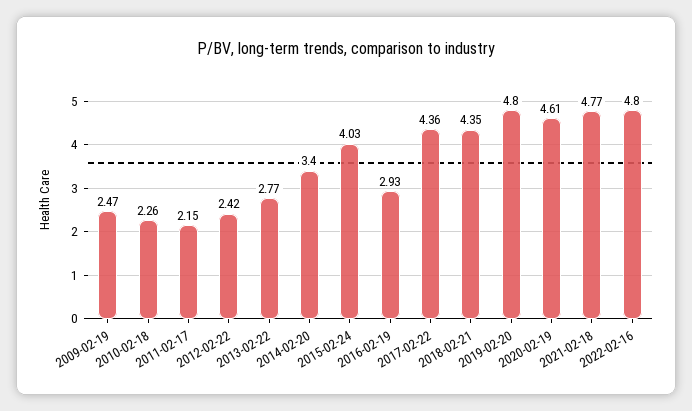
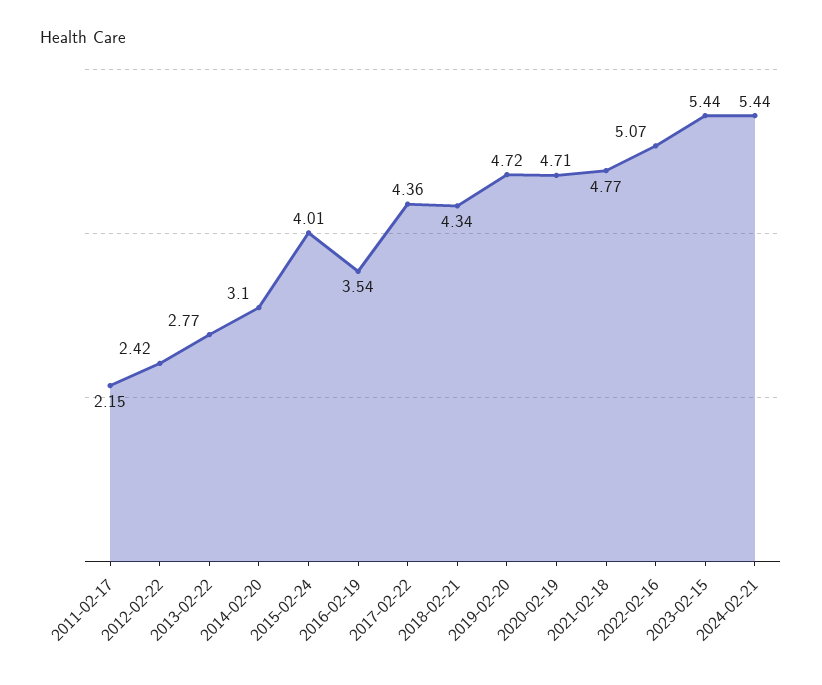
2009-02-19: 2.47 -> none
2010-02-18: 2.26 -> none
2014-02-20: 3.4 -> 3.1
2015-02-24: 4.03 -> 4.01
2016-02-19: 2.93 -> 3.54
2018-02-21: 4.35 -> 4.34
2019-02-20: 4.8 -> 4.72
2020-02-19: 4.61 -> 4.71
2022-02-16: 4.8 -> 5.07
2023-02-15: none -> 5.44
2024-02-21: none -> 5.44

